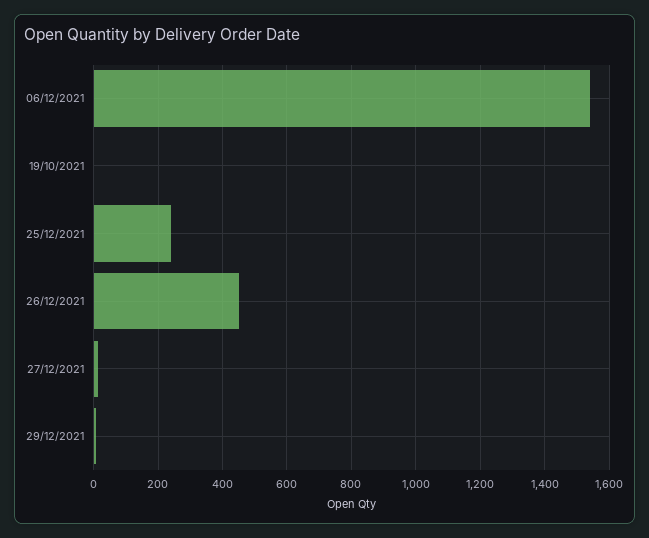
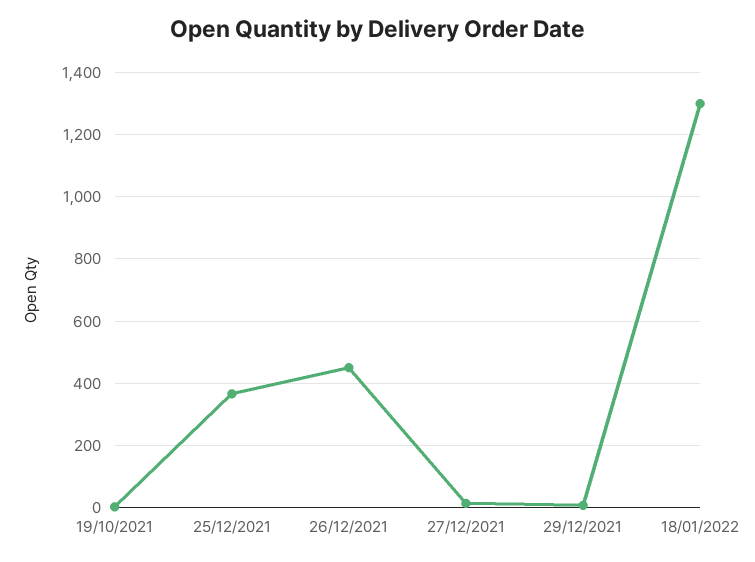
06/12/2021: 1540 -> none
25/12/2021: 240 -> 360
18/01/2022: none -> 1300

